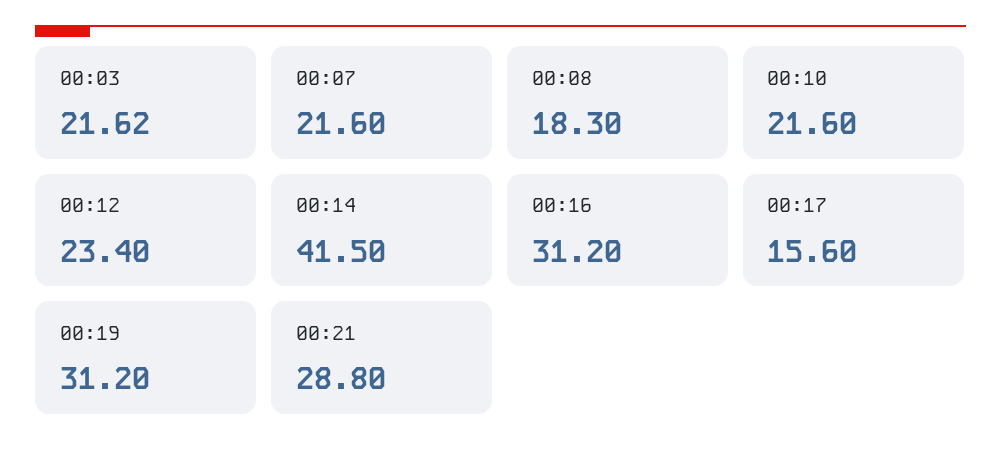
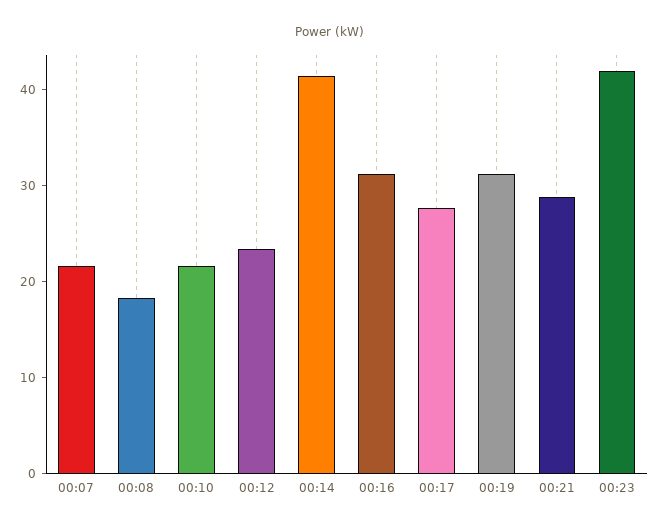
00:03: 21.62 -> none
00:17: 15.6 -> 28
00:23: none -> 42

